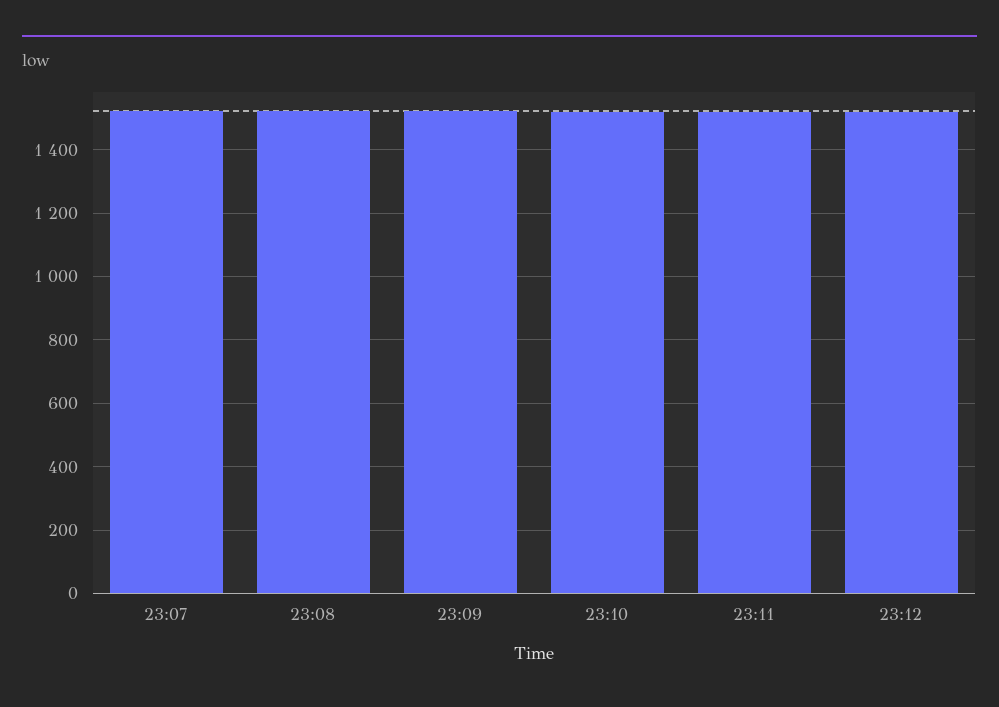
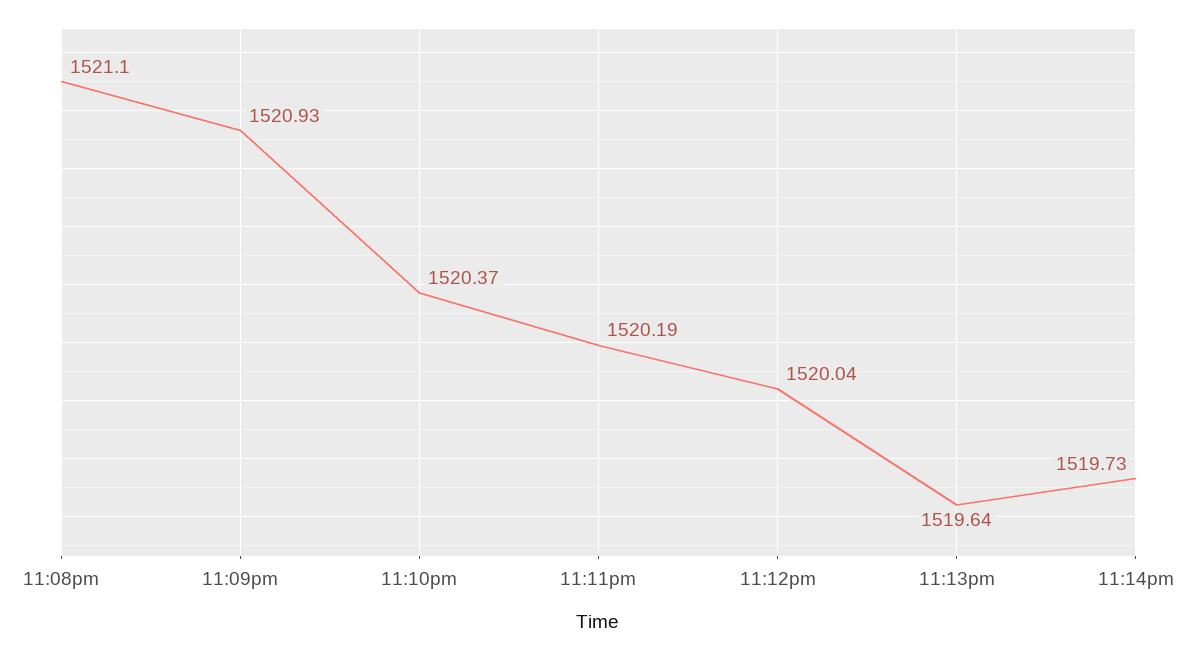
23:07: 1520 -> none
11:13pm: none -> 1519.64
11:14pm: none -> 1519.73

